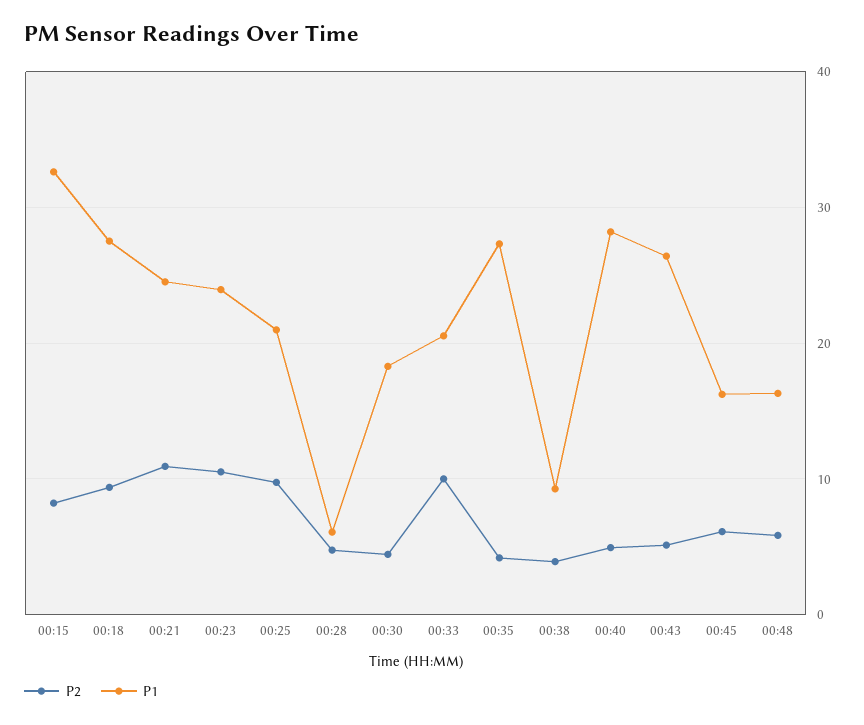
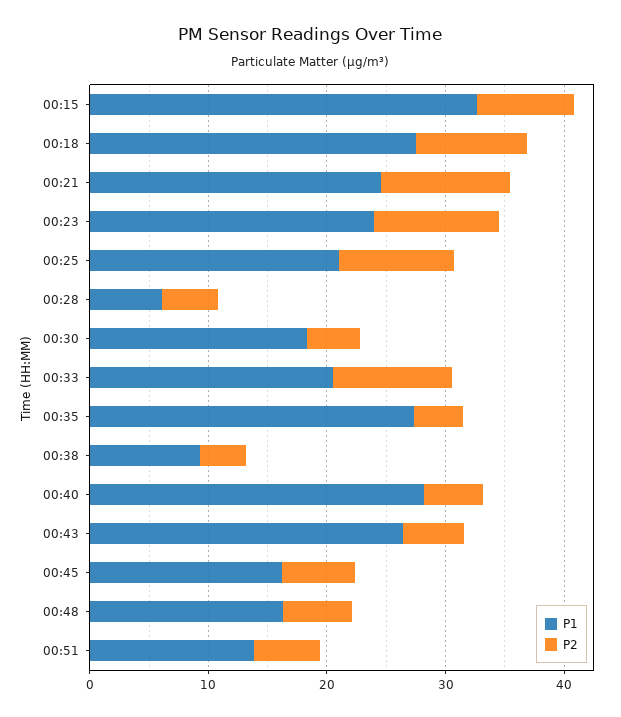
P1, 00:51: none -> 14
P2, 00:51: none -> 6

